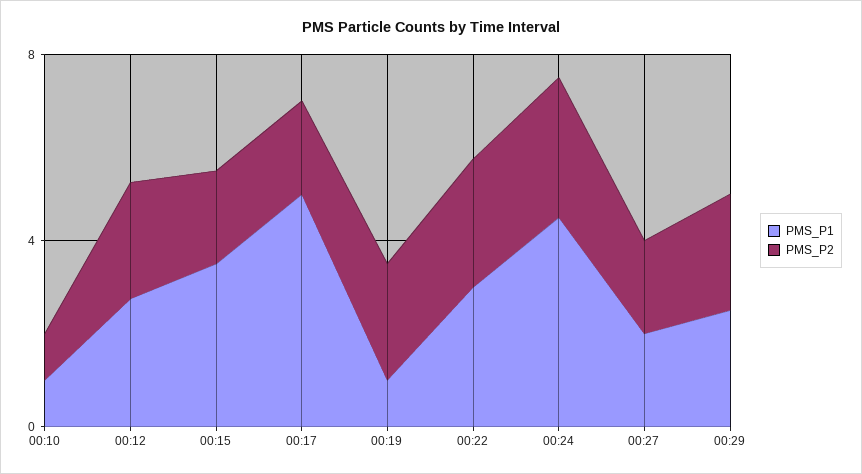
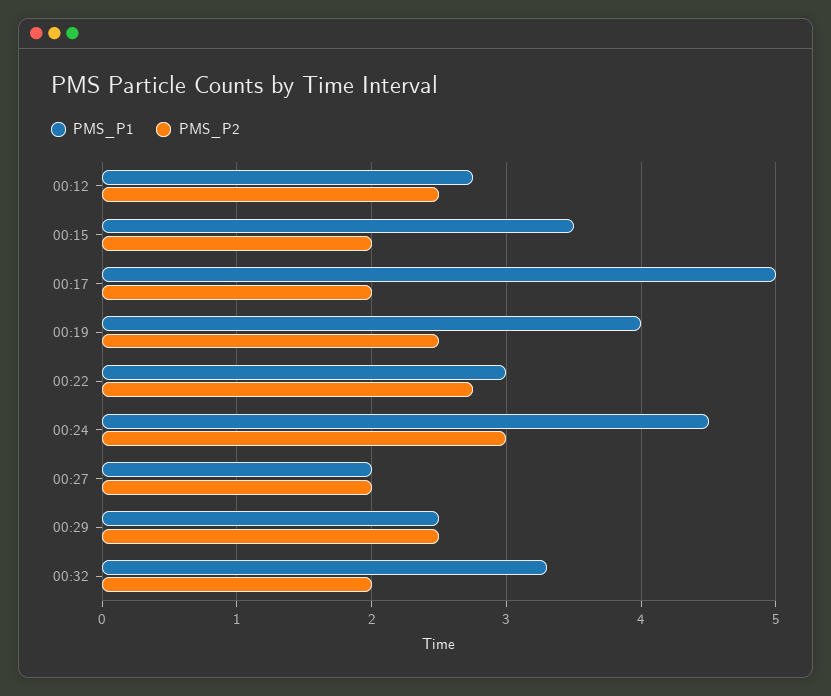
PMS_P1, 00:10: 1 -> none
PMS_P2, 00:10: 1 -> none
PMS_P1, 00:19: 1 -> 4
PMS_P1, 00:32: none -> 3.3
PMS_P2, 00:32: none -> 2

